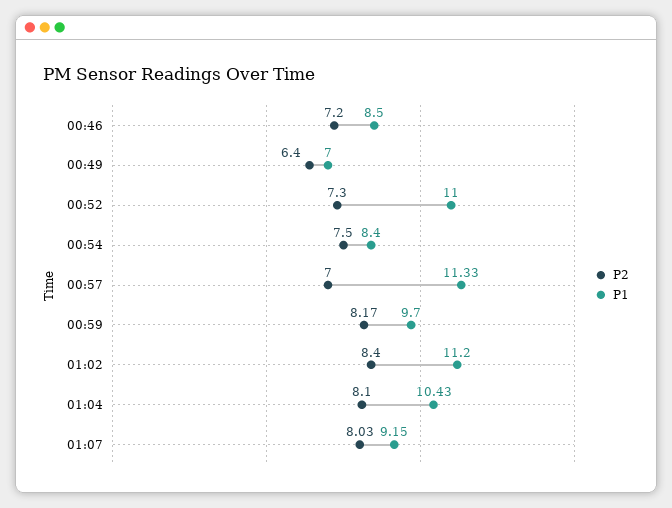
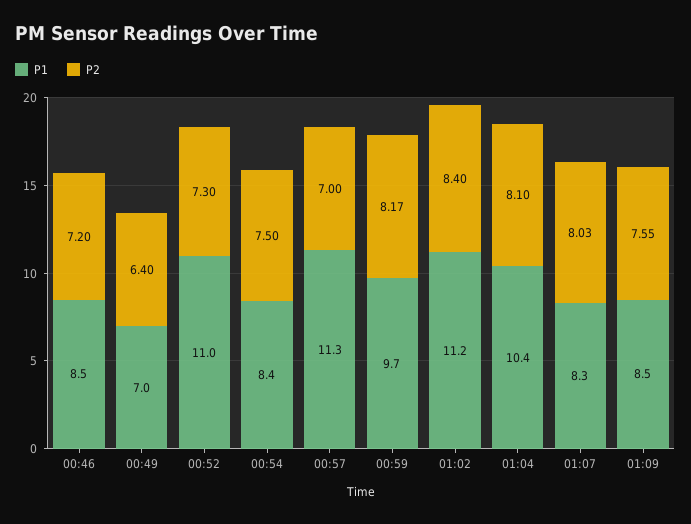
P1, 01:07: 9.15 -> 8.3
P1, 01:09: none -> 8.5
P2, 01:09: none -> 7.55

